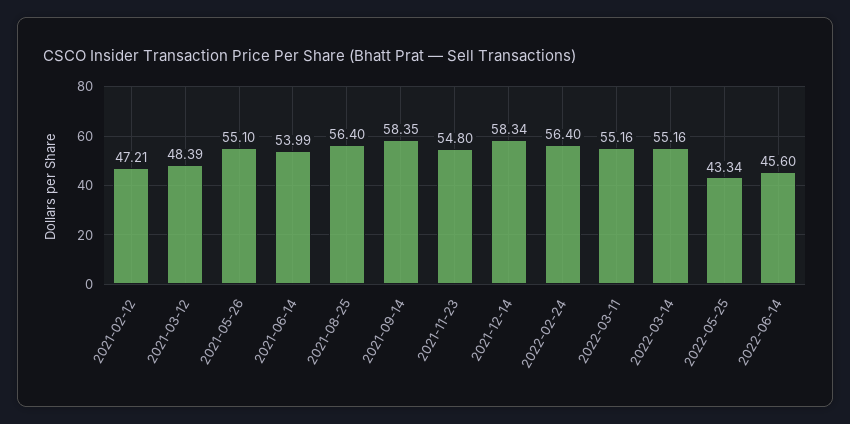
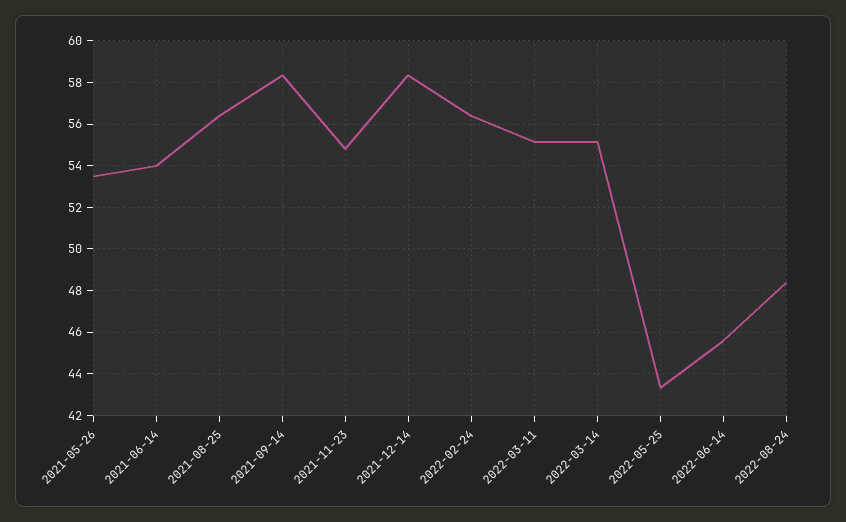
2021-02-12: 47.21 -> none
2021-03-12: 48.39 -> none
2021-05-26: 55.1 -> 53.5
2022-08-24: none -> 48.5

